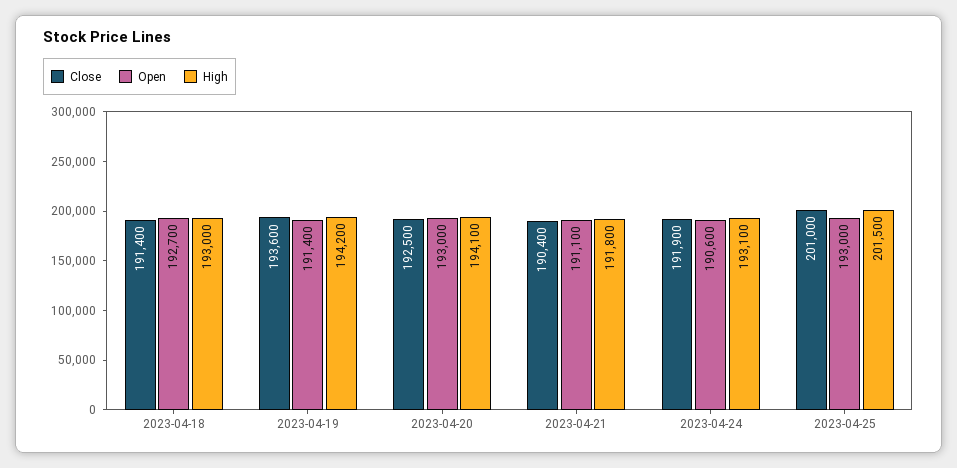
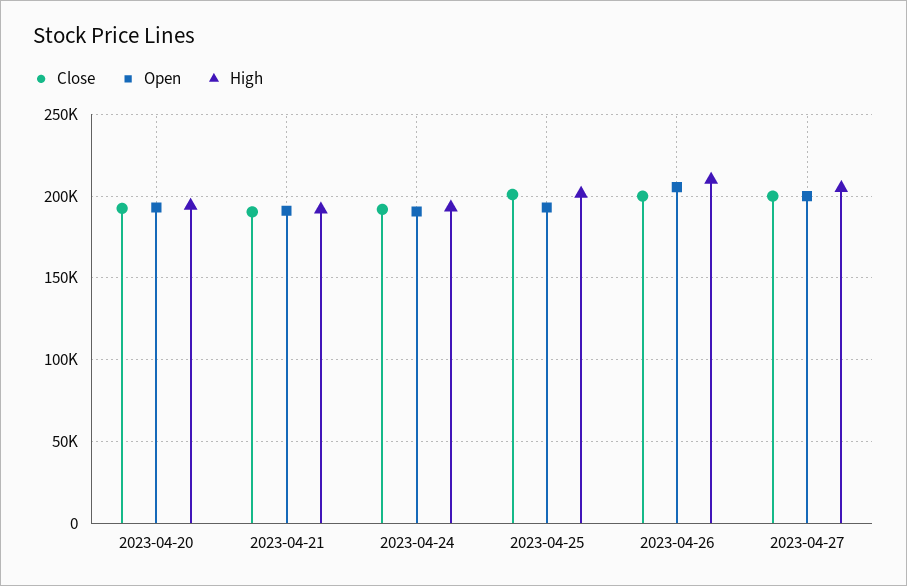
Close, 2023-04-18: 191400 -> none
Open, 2023-04-18: 192700 -> none
High, 2023-04-18: 193000 -> none
Close, 2023-04-19: 193600 -> none
Open, 2023-04-19: 191400 -> none
High, 2023-04-19: 194200 -> none
Close, 2023-04-26: none -> 200000
Open, 2023-04-26: none -> 205000
High, 2023-04-26: none -> 210000
Close, 2023-04-27: none -> 200000
Open, 2023-04-27: none -> 200000
High, 2023-04-27: none -> 205000

